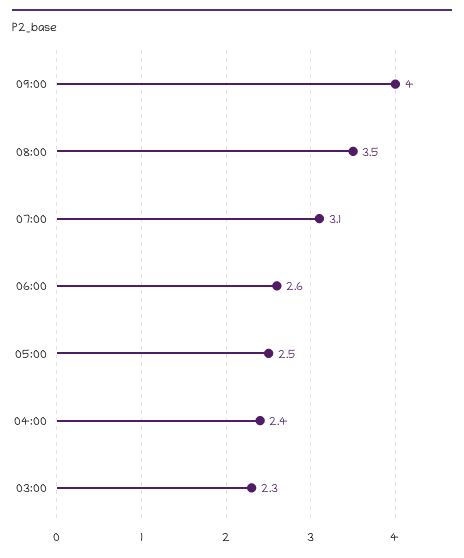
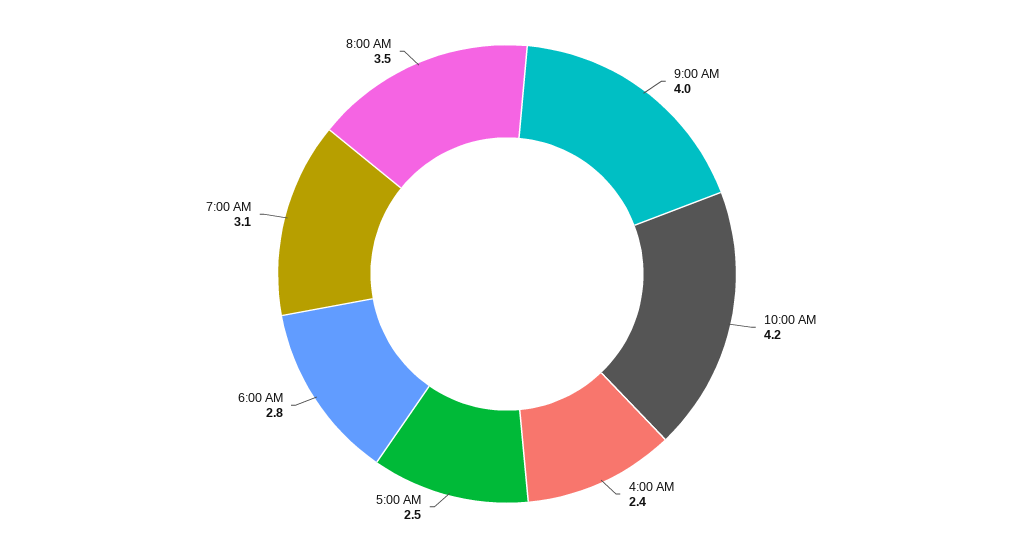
06:00: 2.6 -> 2.8
03:00: 2.3 -> none
10:00 AM: none -> 4.2

